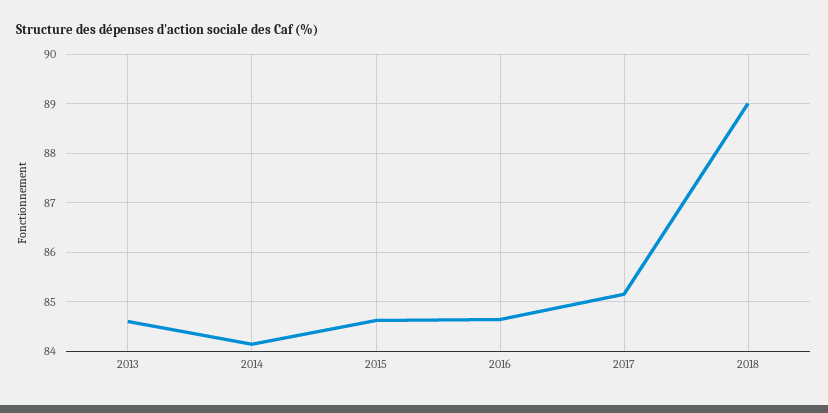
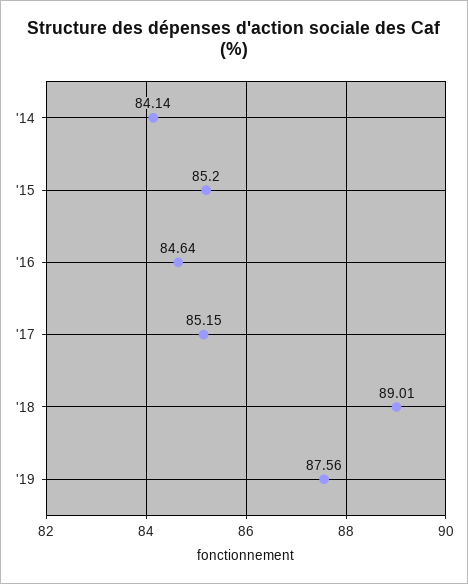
2013: 84.6 -> none
2015: 84.6 -> 85.2
'19: none -> 87.56

